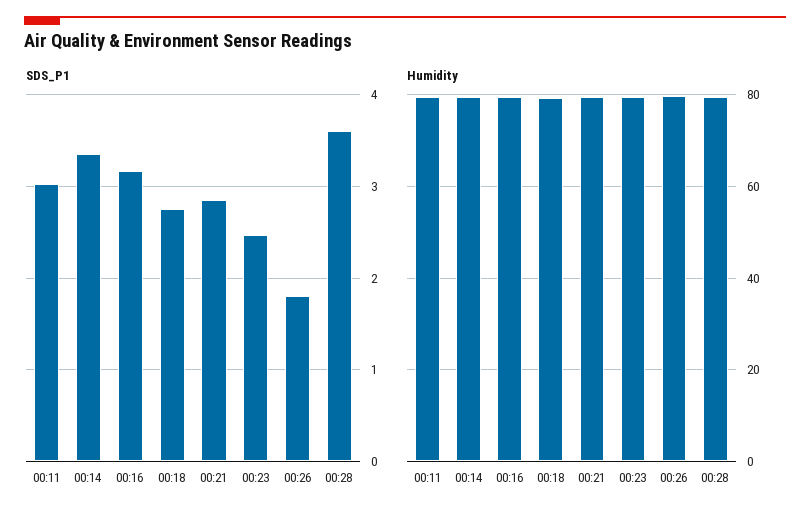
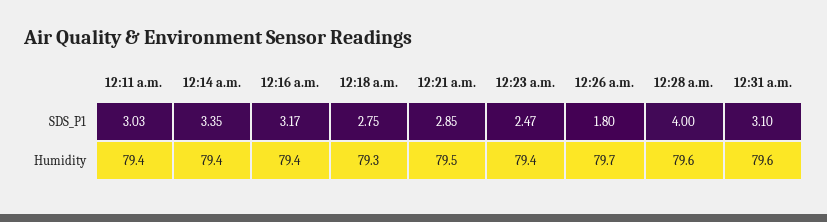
SDS_P1, 00:28: 3.6 -> 4
SDS_P1, 12:31 a.m.: none -> 3.1
Humidity, 12:31 a.m.: none -> 79.6

